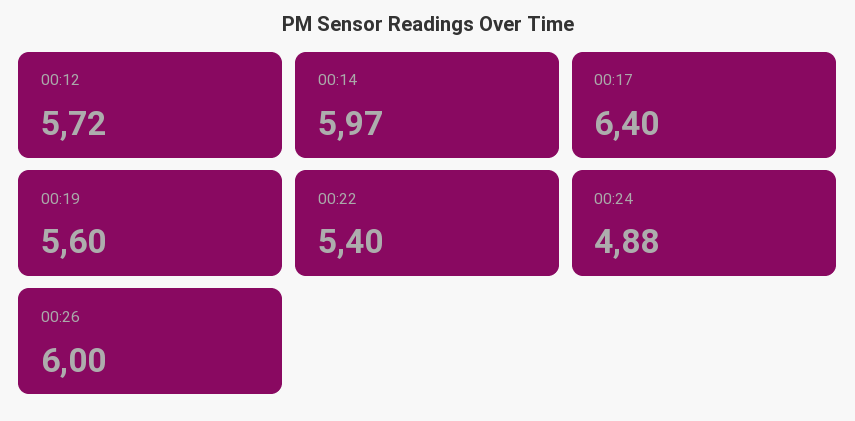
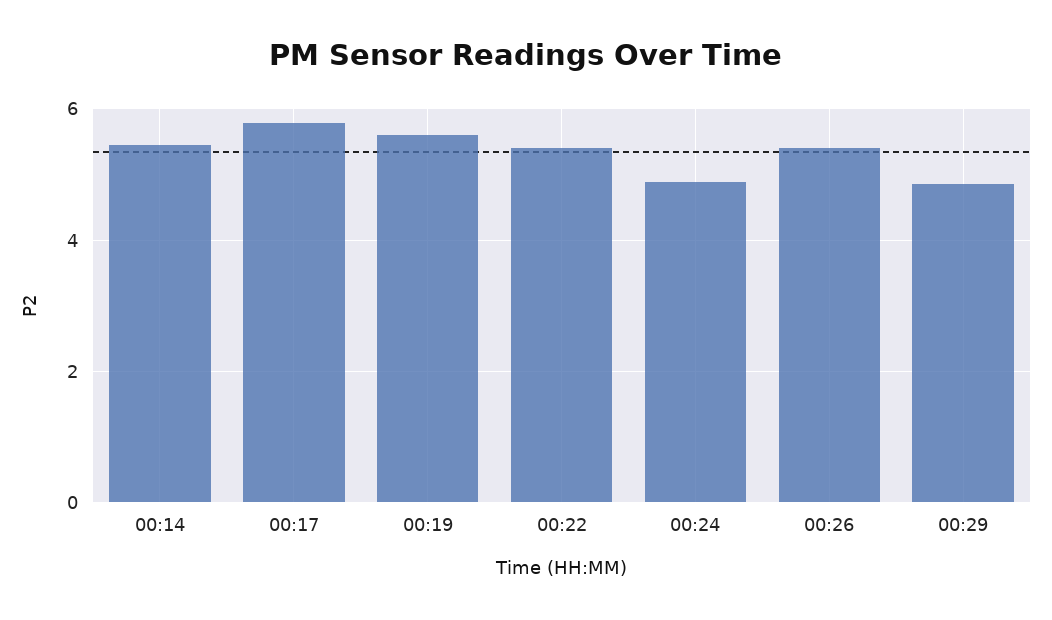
00:12: 5.72 -> none
00:14: 5.97 -> 5.4
00:17: 6.4 -> 5.8
00:26: 6 -> 5.4
00:29: none -> 4.8

